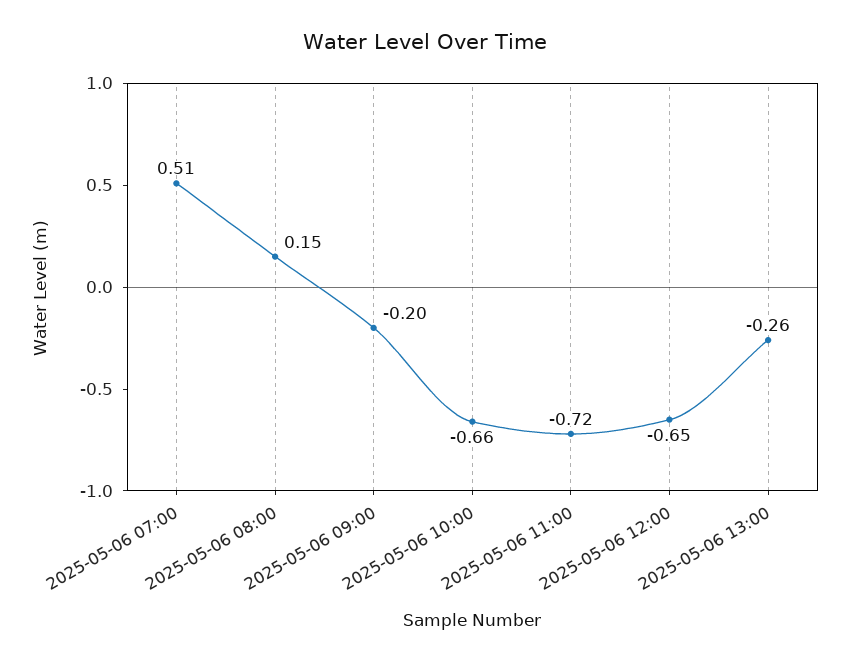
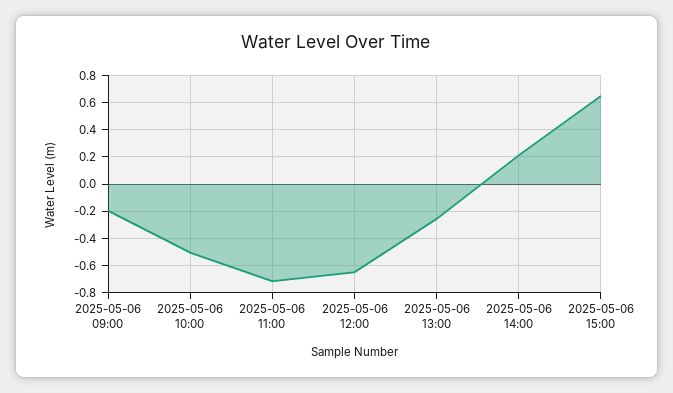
2025-05-06 07:00: 0.51 -> none
2025-05-06 08:00: 0.15 -> none
2025-05-06 10:00: -0.66 -> -0.5
2025-05-06 14:00: none -> 0.2
2025-05-06 15:00: none -> 0.65

